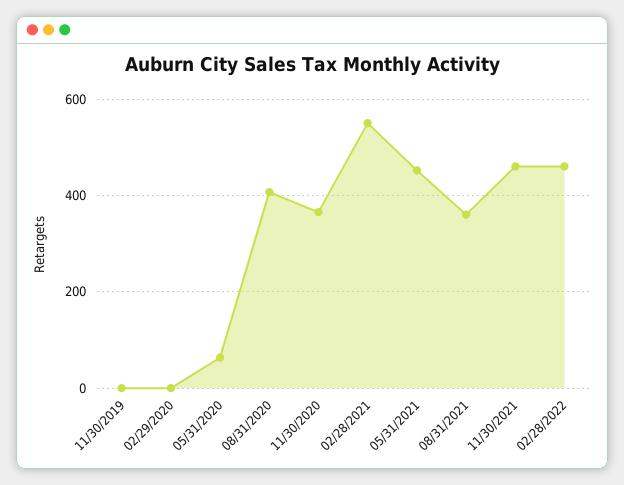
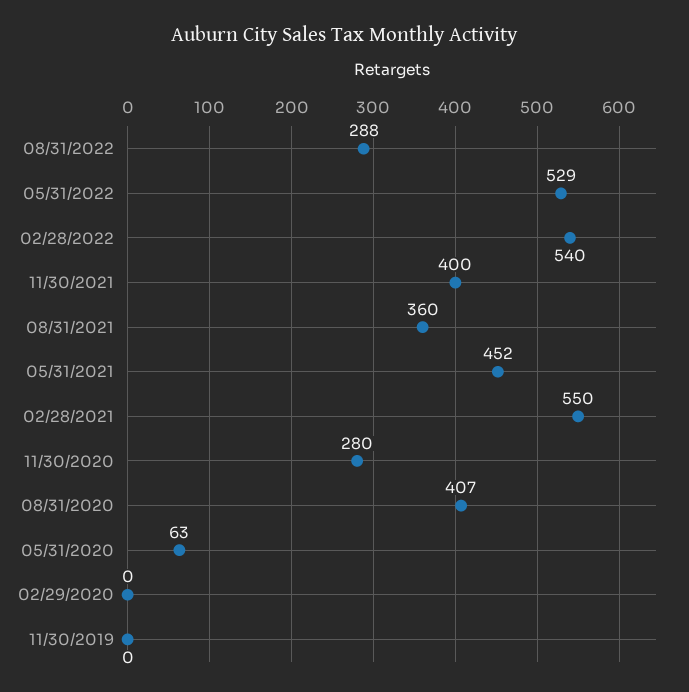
11/30/2020: 360 -> 280
11/30/2021: 460 -> 400
02/28/2022: 460 -> 540
08/31/2022: none -> 288
05/31/2022: none -> 529

